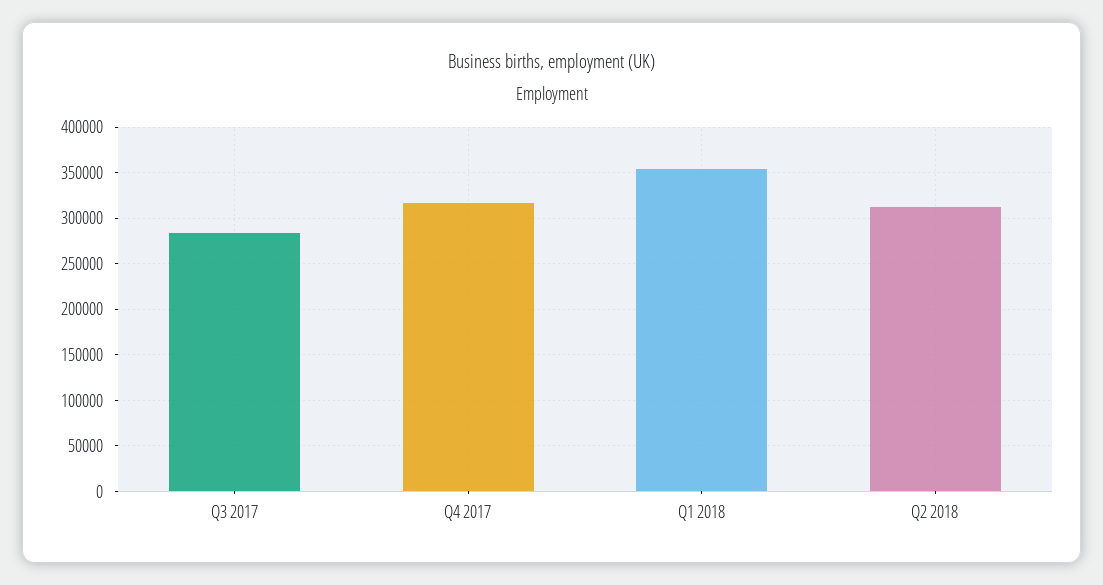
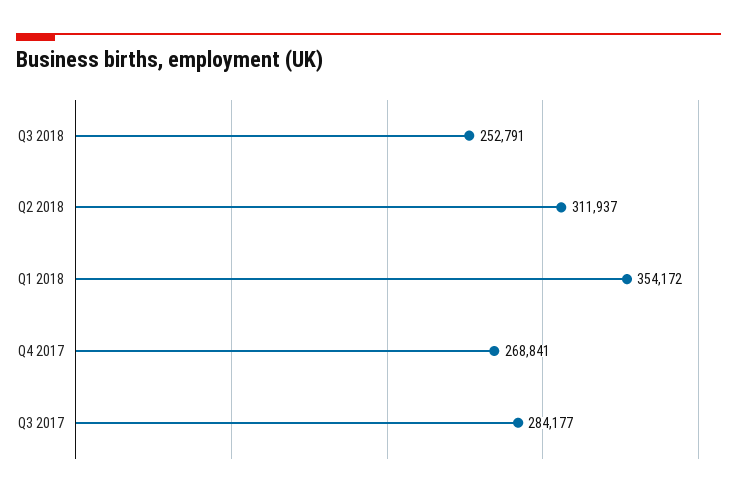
Q4 2017: 320000 -> 268841
Q3 2018: none -> 252791

